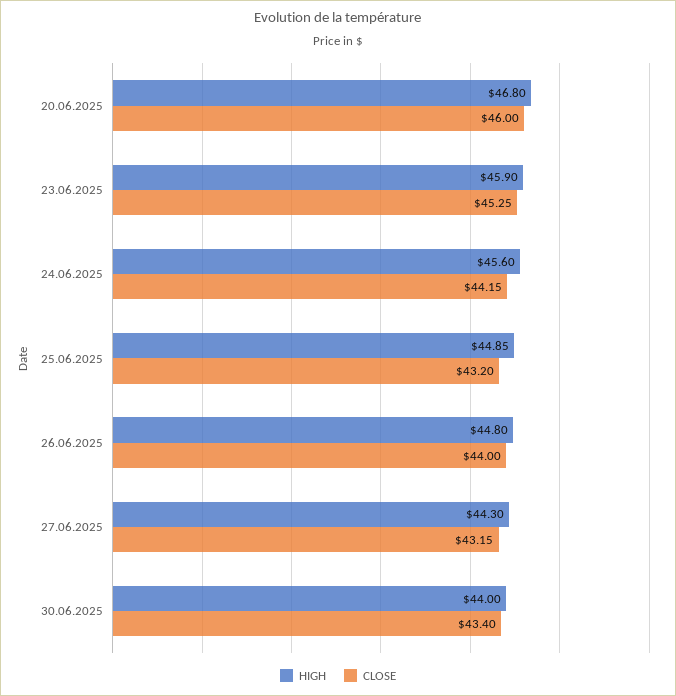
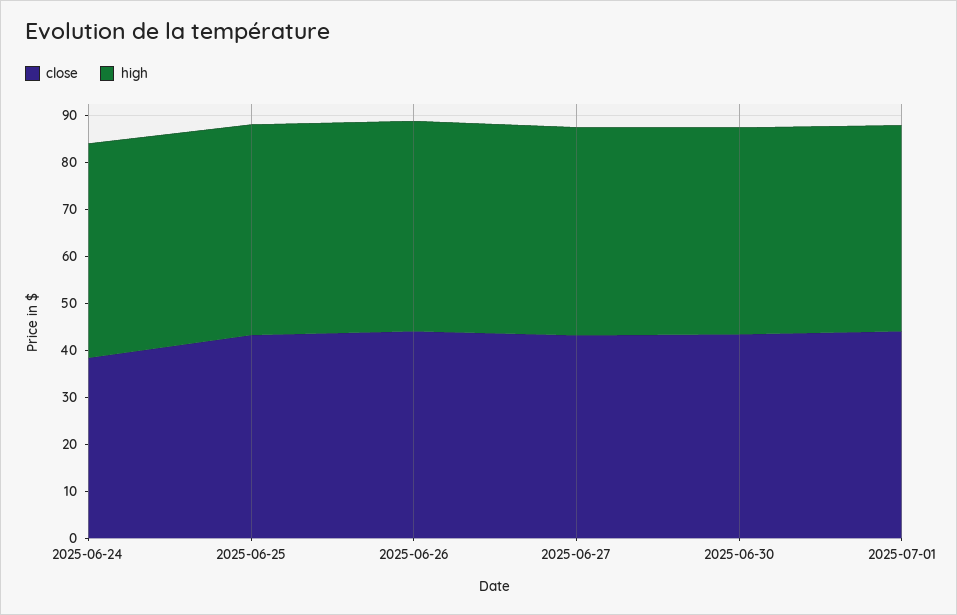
HIGH, 20.06.2025: 46.8 -> none
CLOSE, 20.06.2025: 46 -> none
HIGH, 23.06.2025: 45.9 -> none
CLOSE, 23.06.2025: 45.25 -> none
CLOSE, 24.06.2025: 44.15 -> 38
CLOSE, 2025-07-01: none -> 44
HIGH, 2025-07-01: none -> 44

